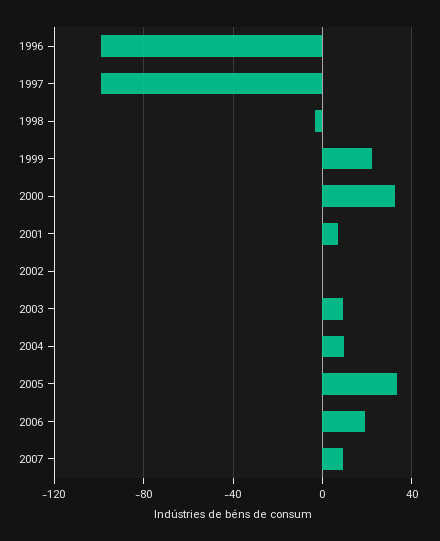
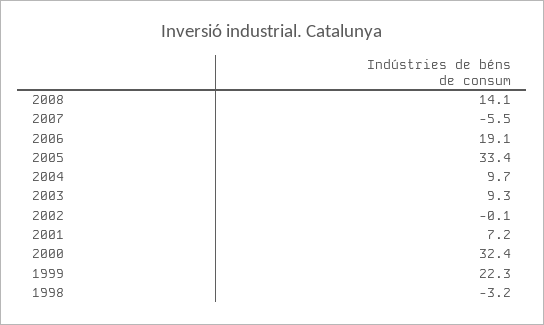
1996: -100 -> none
1997: -100 -> none
2007: 10 -> -5.5
2008: none -> 14.1

